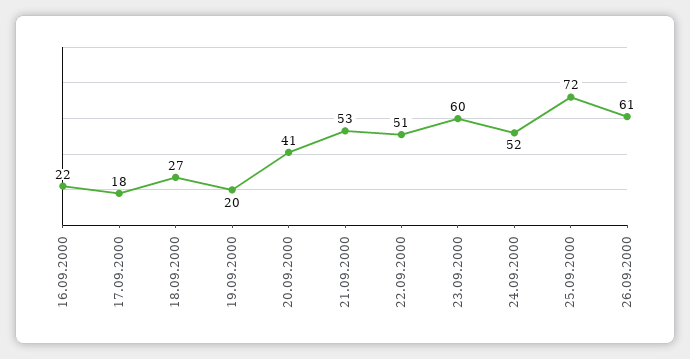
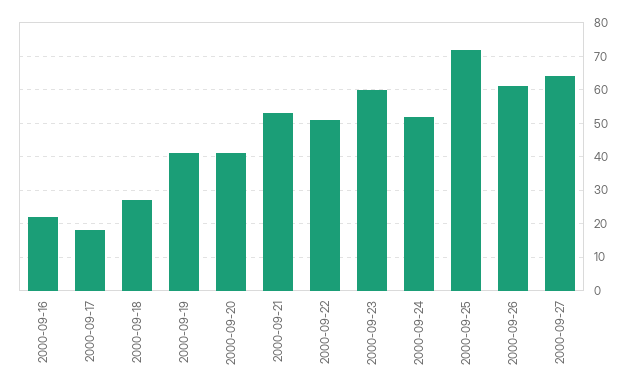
19.09.2000: 20 -> 40
2000-09-27: none -> 65

